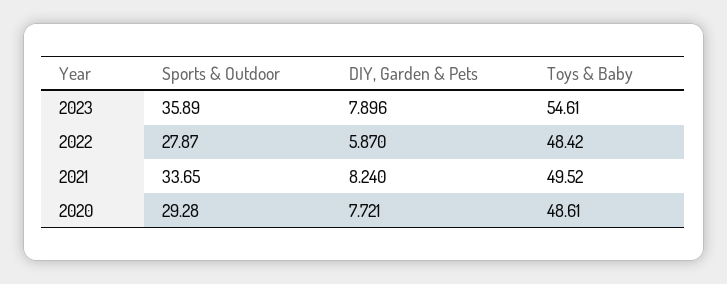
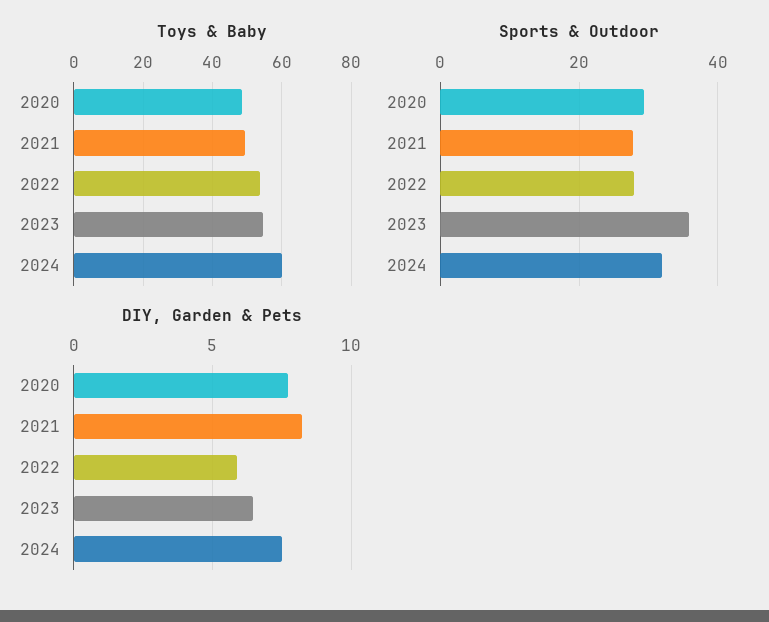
DIY, Garden & Pets, 2023: 7.896 -> 6.5
Toys & Baby, 2022: 48.42 -> 54
Sports & Outdoor, 2021: 33.65 -> 28
Toys & Baby, 2024: none -> 60
Sports & Outdoor, 2024: none -> 32
DIY, Garden & Pets, 2024: none -> 7.5

